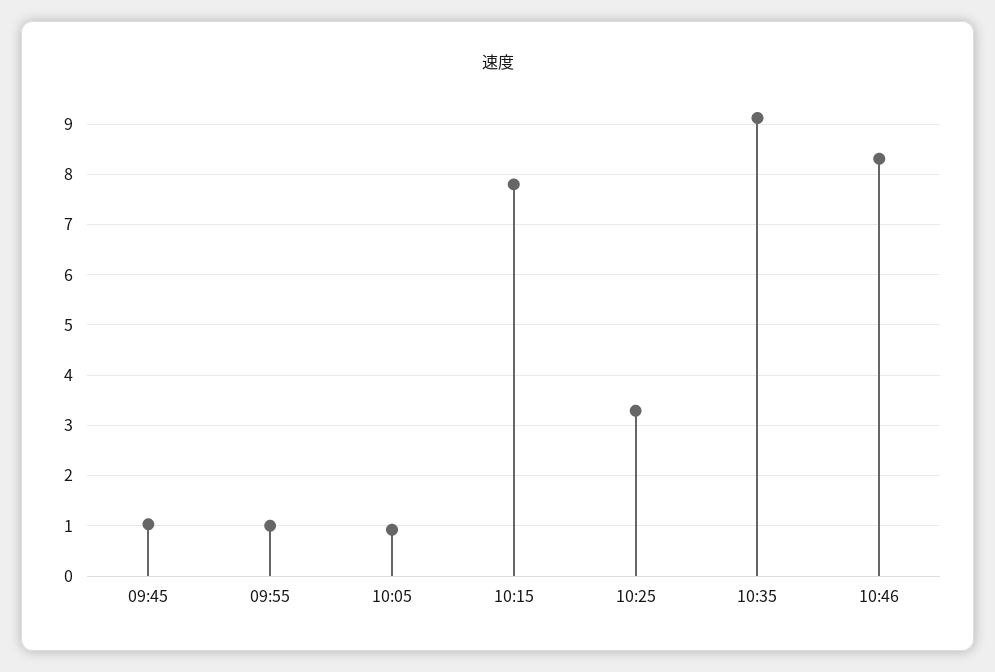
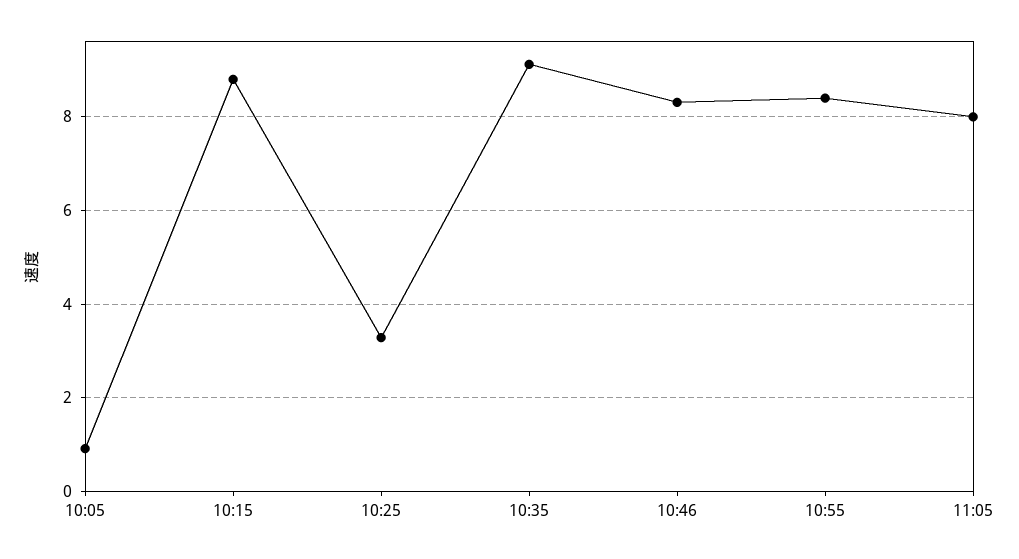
09:45: 1 -> none
09:55: 1 -> none
10:15: 7.8 -> 8.8
10:55: none -> 8.4
11:05: none -> 8

